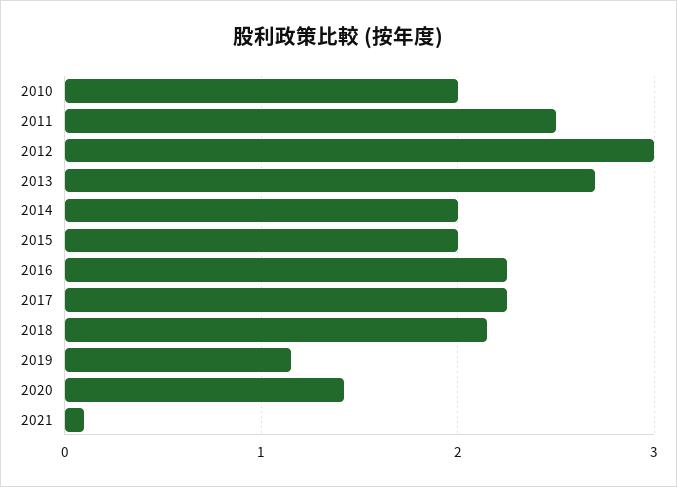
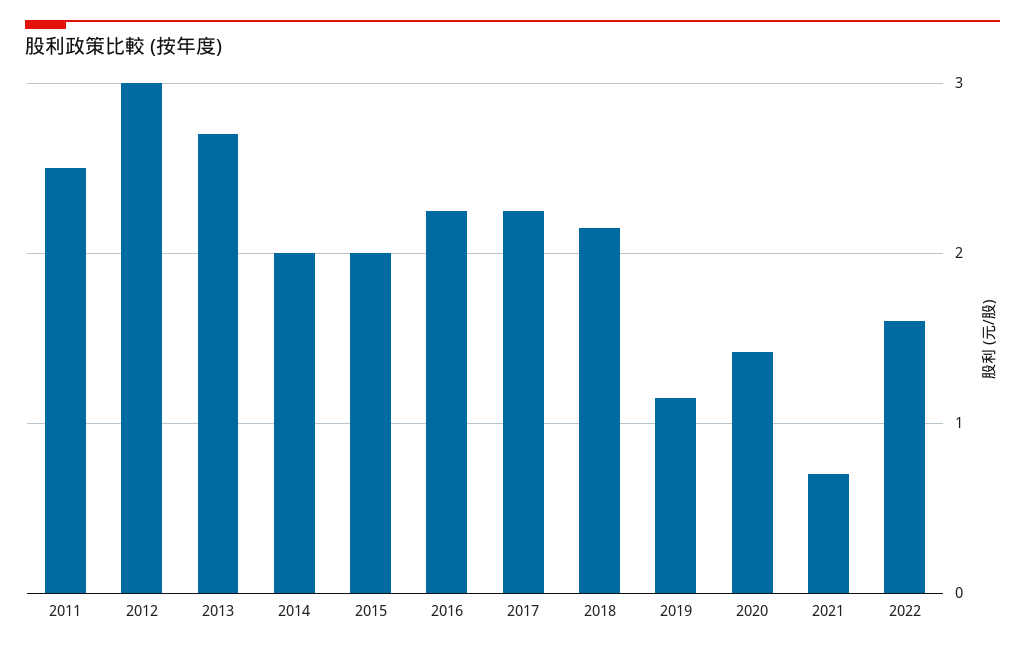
2010: 2 -> none
2021: 0.1 -> 0.7
2022: none -> 1.6

